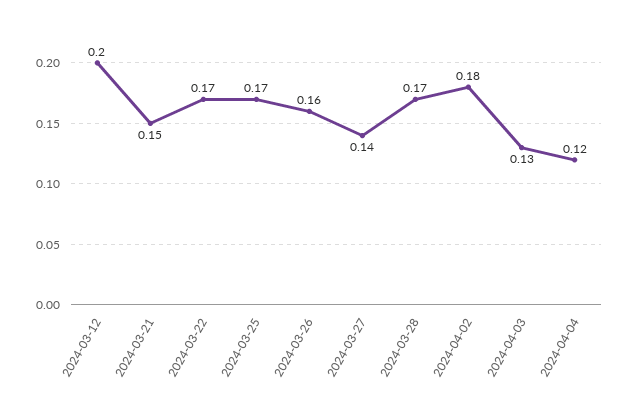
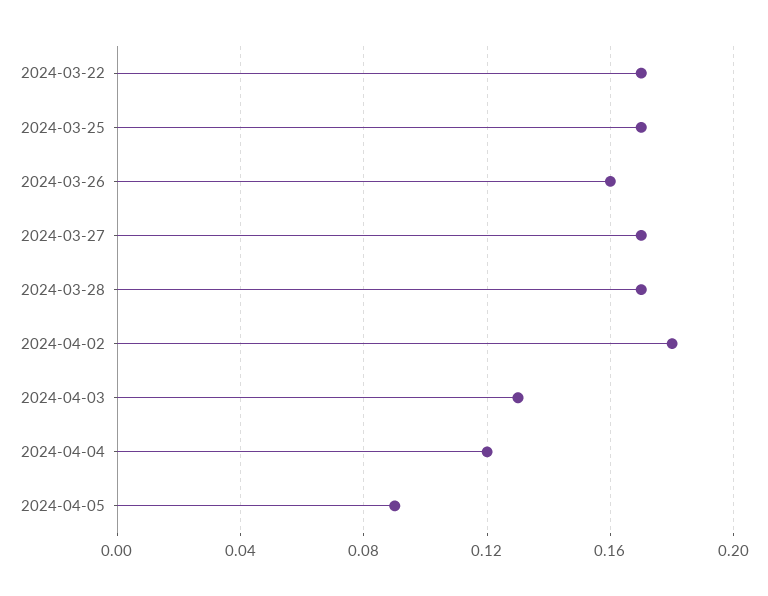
2024-03-12: 0.2 -> none
2024-03-21: 0.15 -> none
2024-03-27: 0.14 -> 0.17
2024-04-05: none -> 0.09

